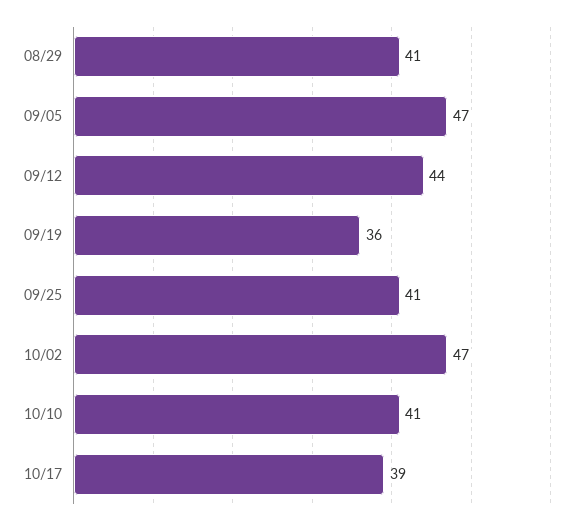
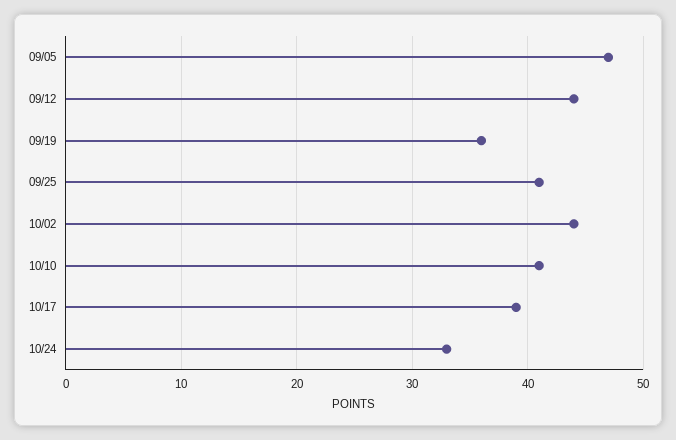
08/29: 41 -> none
10/02: 47 -> 44
10/24: none -> 33

